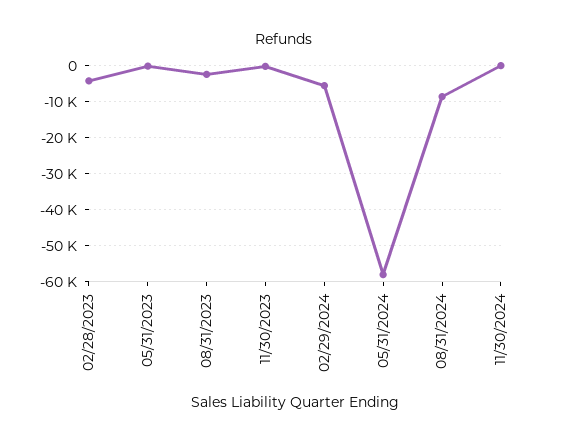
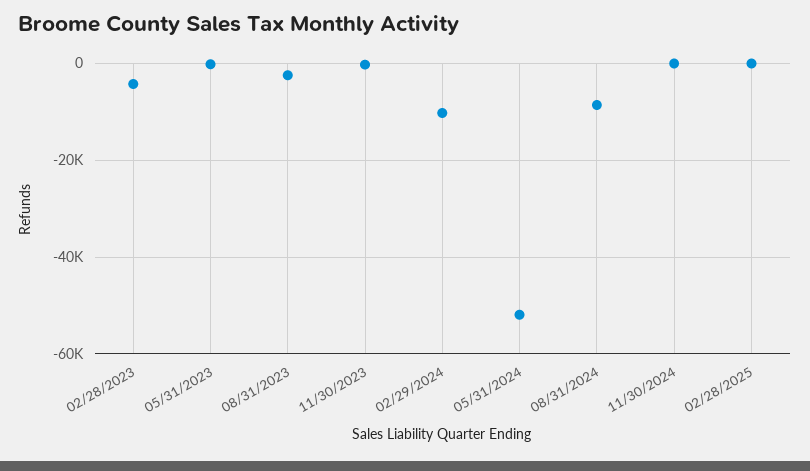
02/29/2024: -6000 -> -10000
05/31/2024: -58000 -> -52000
02/28/2025: none -> 0

